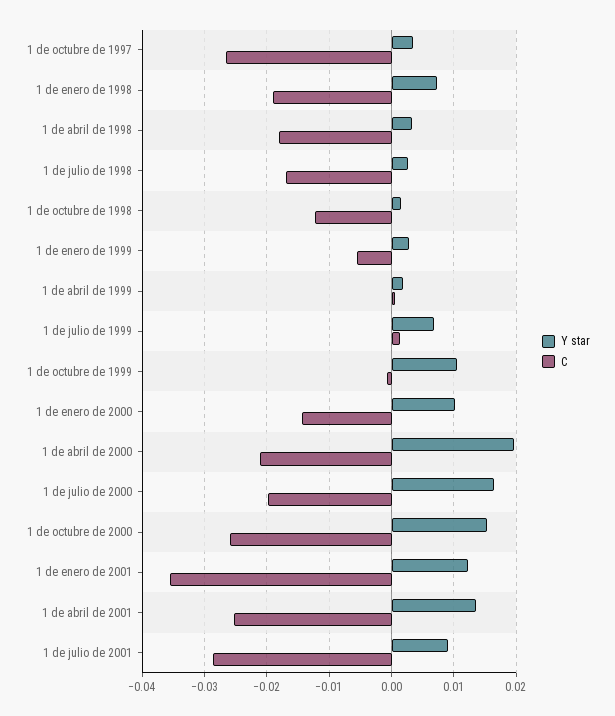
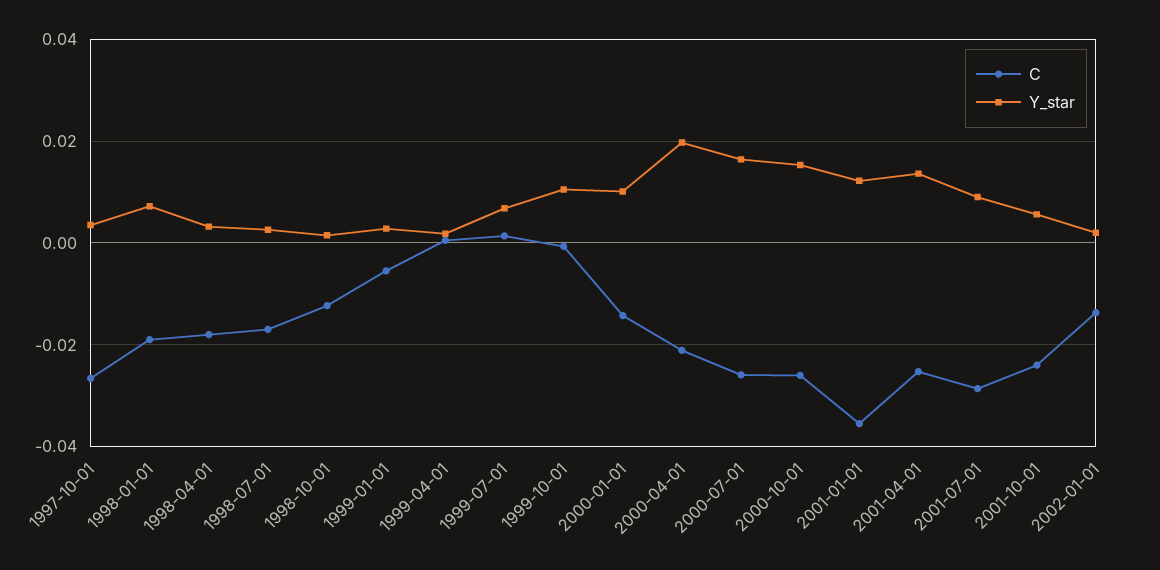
C, 1 de julio de 2000: -0.02 -> -0.026
C, 2001-10-01: none -> -0.024
Y star, 2001-10-01: none -> 0.006
C, 2002-01-01: none -> -0.014
Y star, 2002-01-01: none -> 0.002

